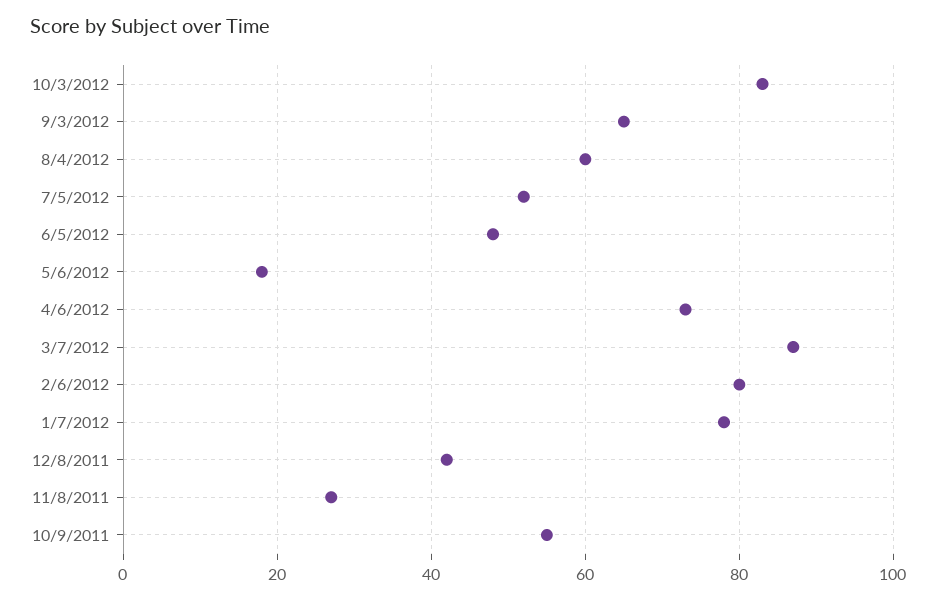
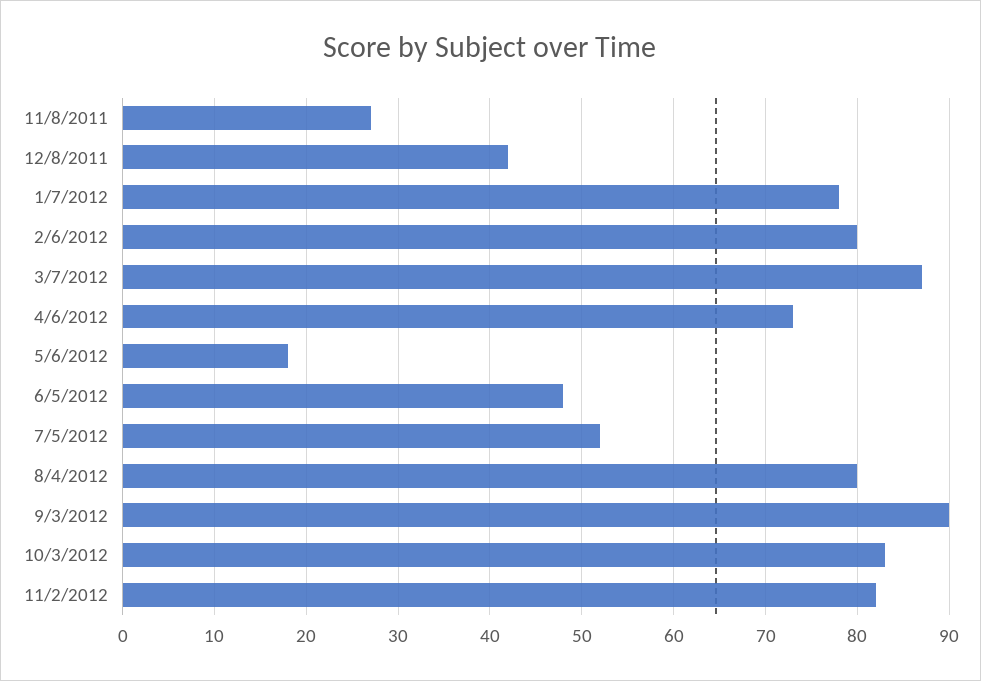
9/3/2012: 65 -> 90
8/4/2012: 60 -> 80
10/9/2011: 55 -> none
11/2/2012: none -> 82

